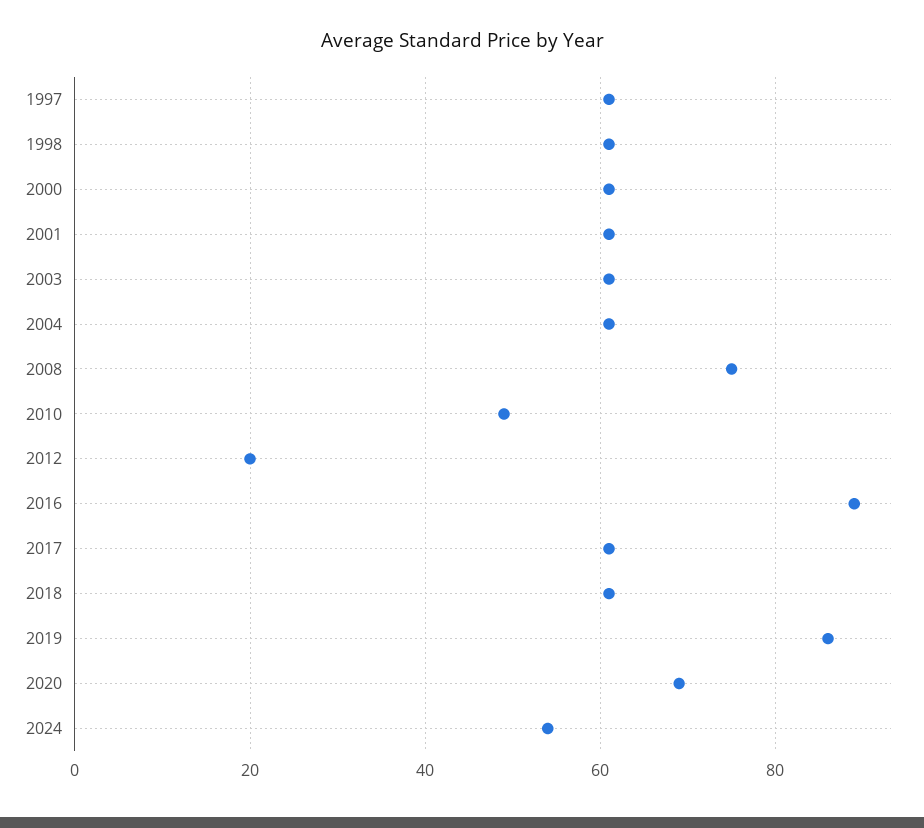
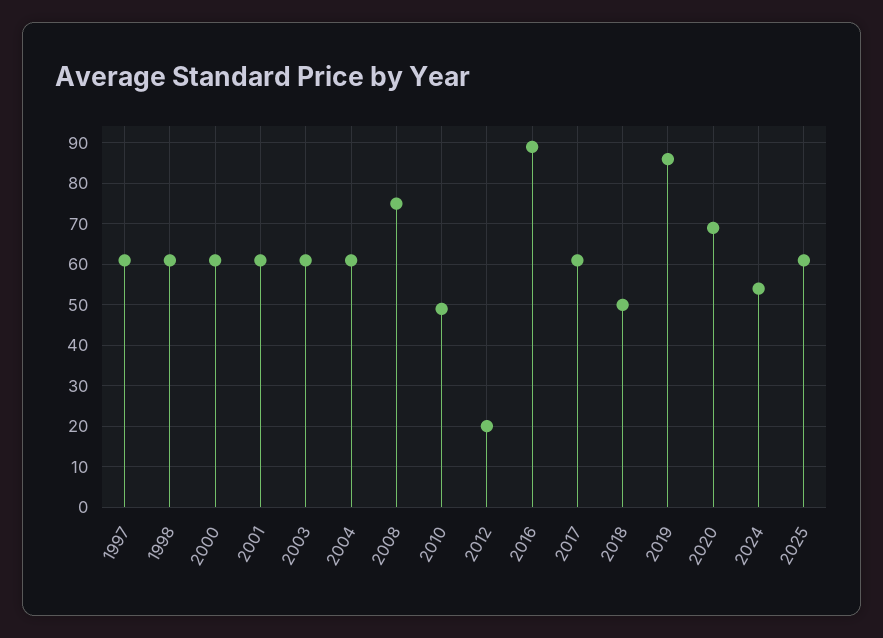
2018: 60 -> 50
2025: none -> 60

